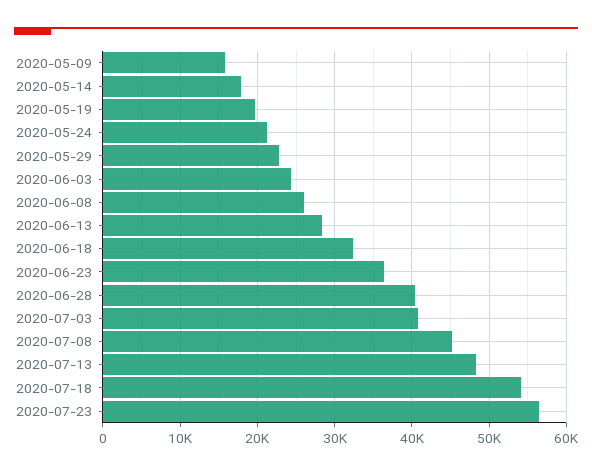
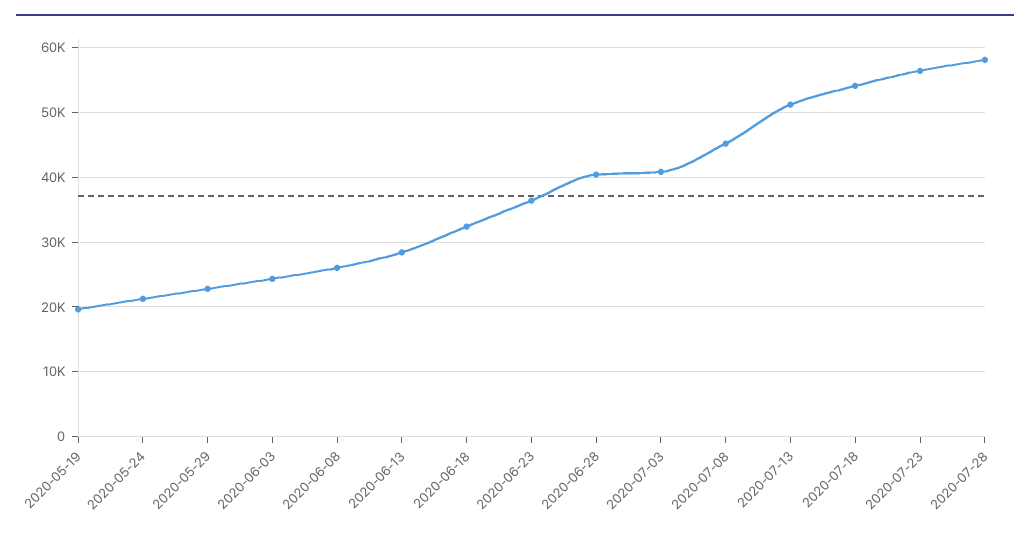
2020-05-09: 16000 -> none
2020-05-14: 18000 -> none
2020-07-13: 48000 -> 51000
2020-07-28: none -> 58000

